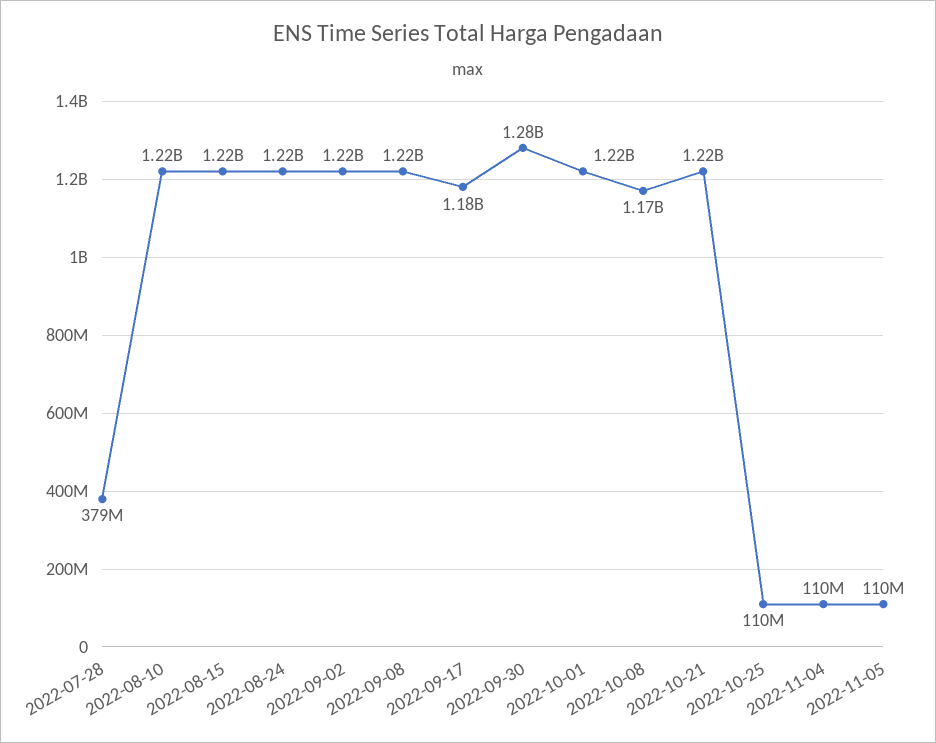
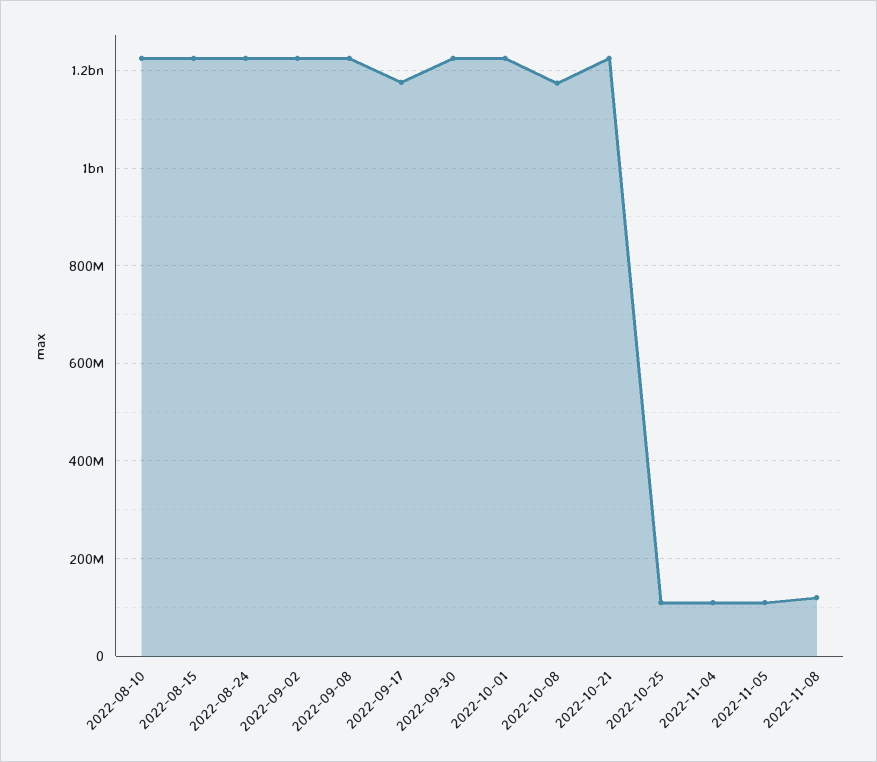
2022-07-28: 379000000 -> none
2022-09-30: 1280000000 -> 1220000000
2022-11-08: none -> 120000000

